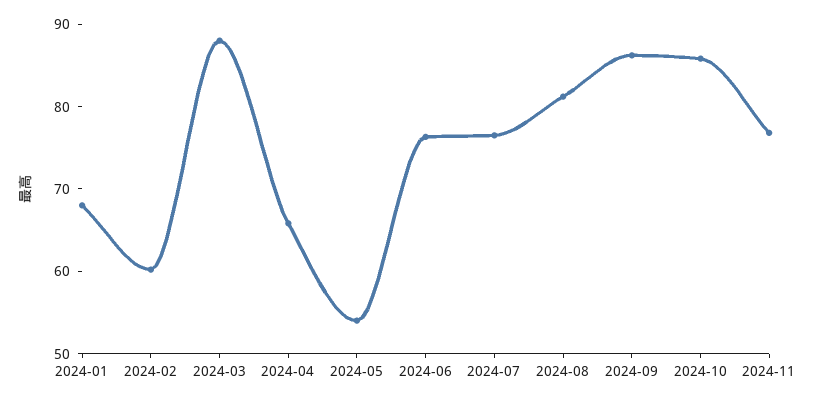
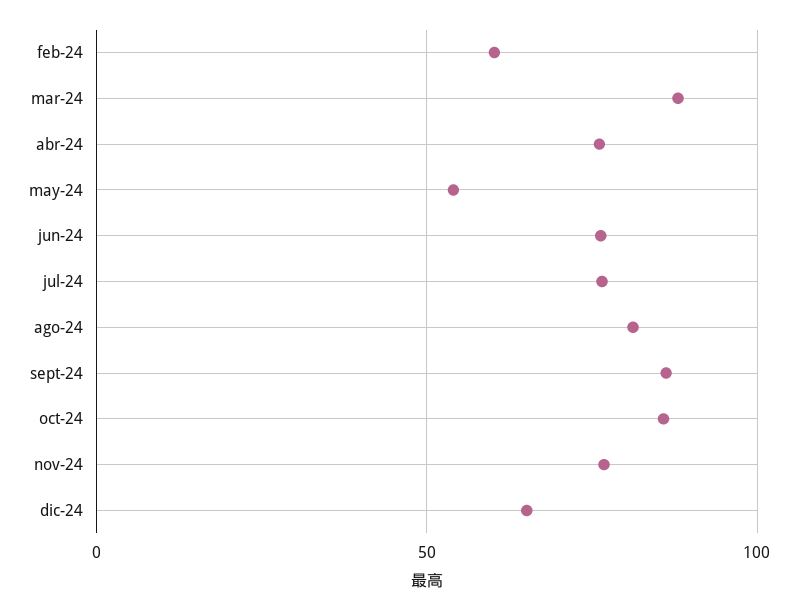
2024-01: 68 -> none
2024-04: 66 -> 75
dic-24: none -> 65

